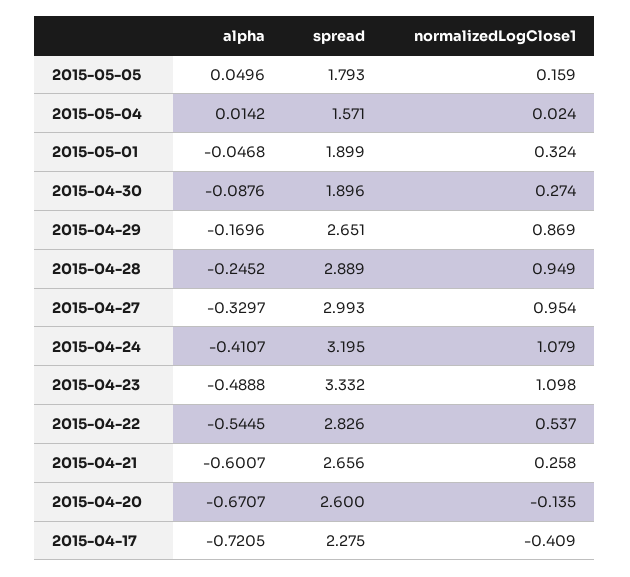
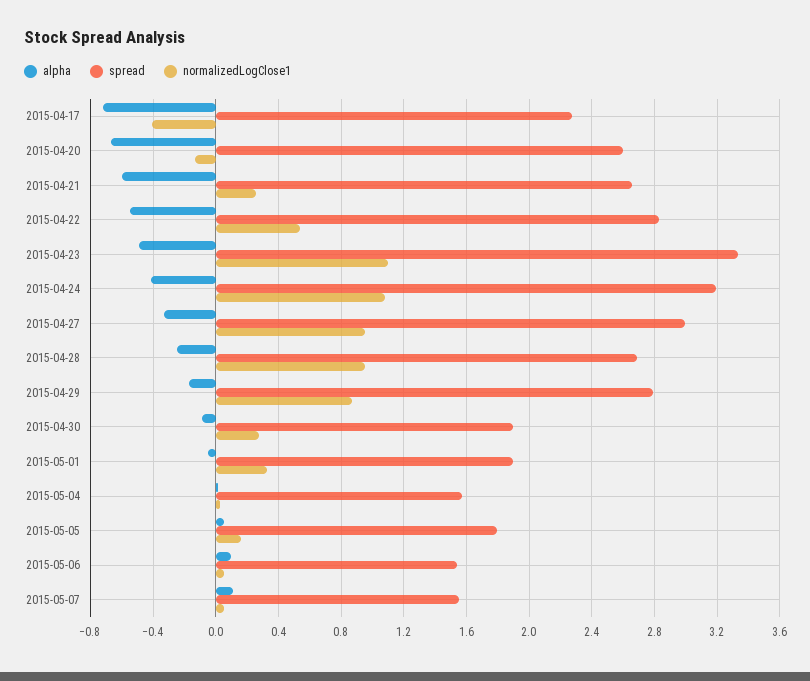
spread, 2015-04-29: 2.651 -> 2.8
spread, 2015-04-28: 2.889 -> 2.7
alpha, 2015-05-06: none -> 0.1
spread, 2015-05-06: none -> 1.55
normalizedLogClose1, 2015-05-06: none -> 0.05
alpha, 2015-05-07: none -> 0.1
spread, 2015-05-07: none -> 1.55
normalizedLogClose1, 2015-05-07: none -> 0.05

